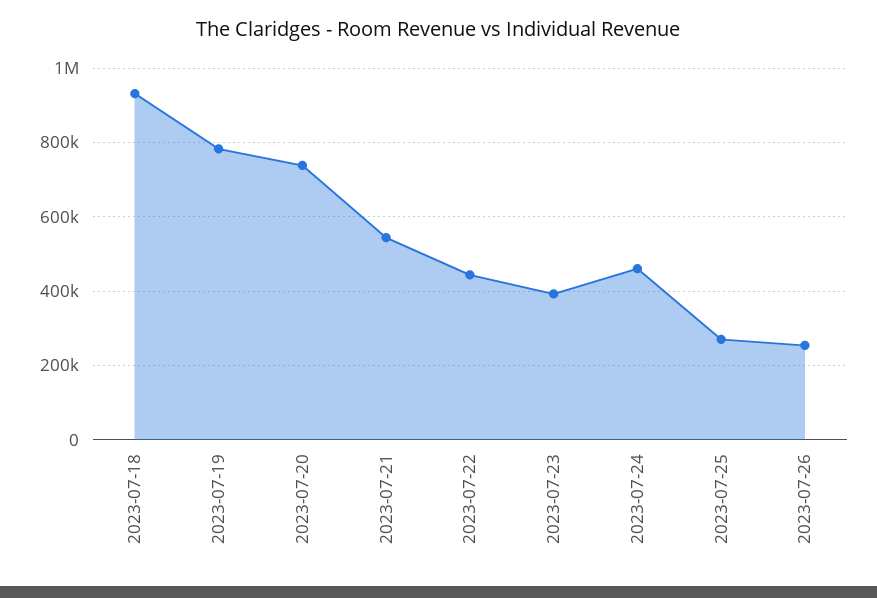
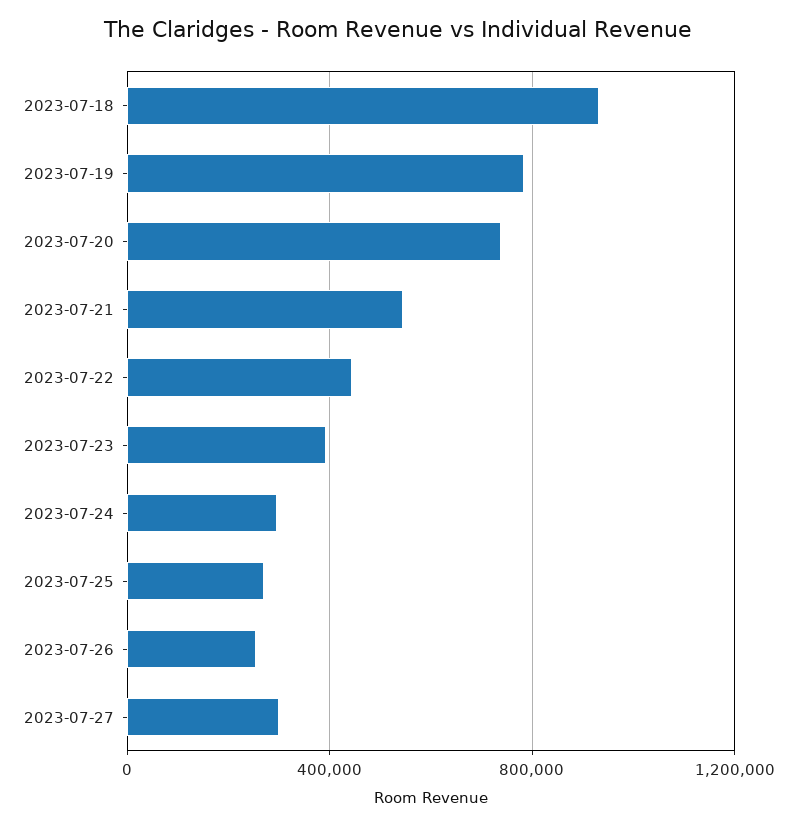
2023-07-24: 460000 -> 300000
2023-07-27: none -> 300000

